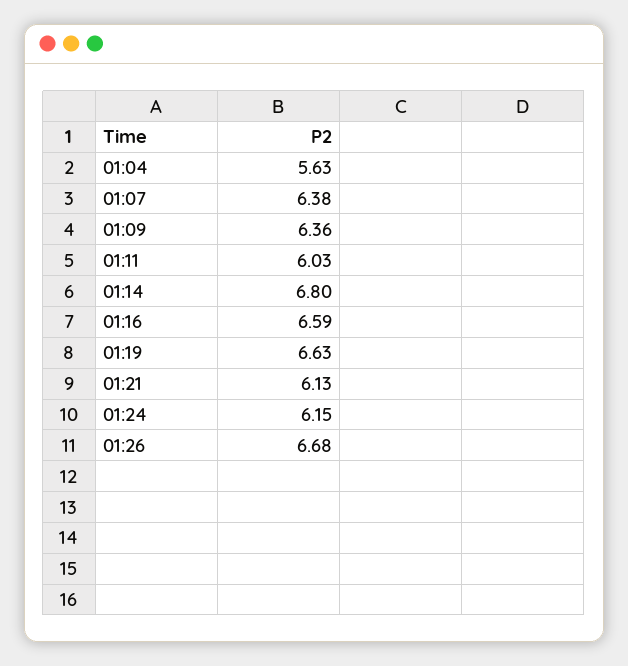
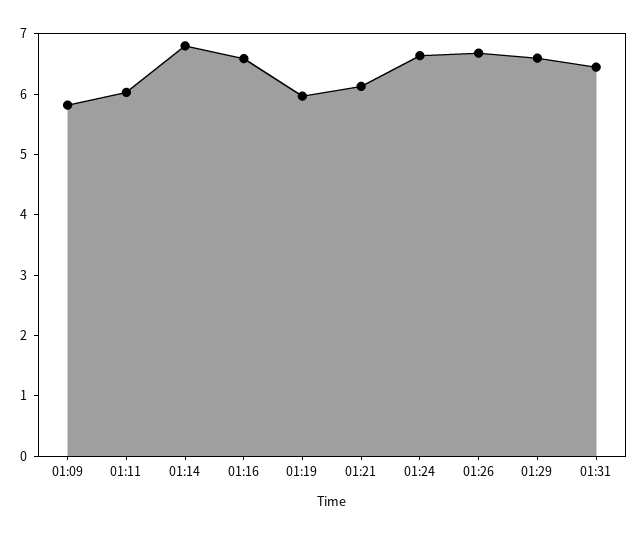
01:04: 5.63 -> none
01:07: 6.38 -> none
01:09: 6.36 -> 5.8
01:19: 6.63 -> 6
01:24: 6.15 -> 6.6
01:29: none -> 6.6
01:31: none -> 6.4

